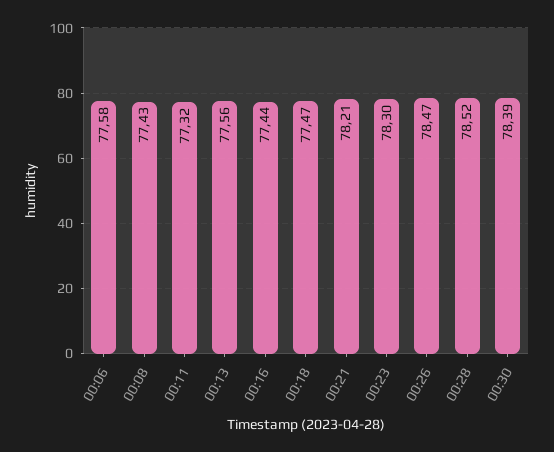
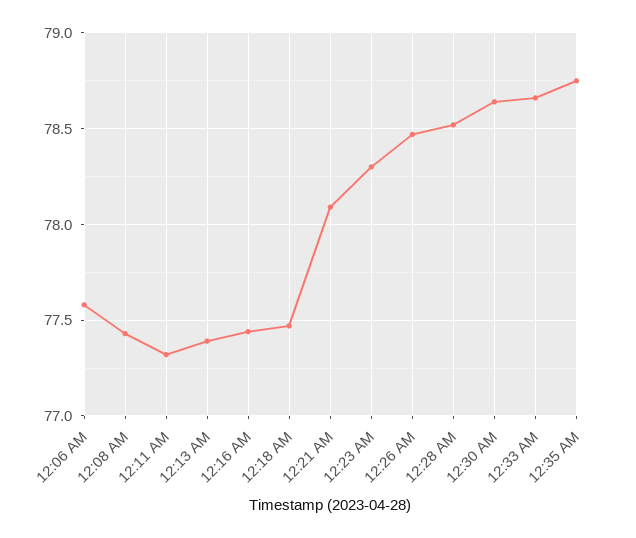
00:13: 77.56 -> 77.4
00:21: 78.21 -> 78.1
00:30: 78.39 -> 78.65
12:33 AM: none -> 78.65
12:35 AM: none -> 78.75

